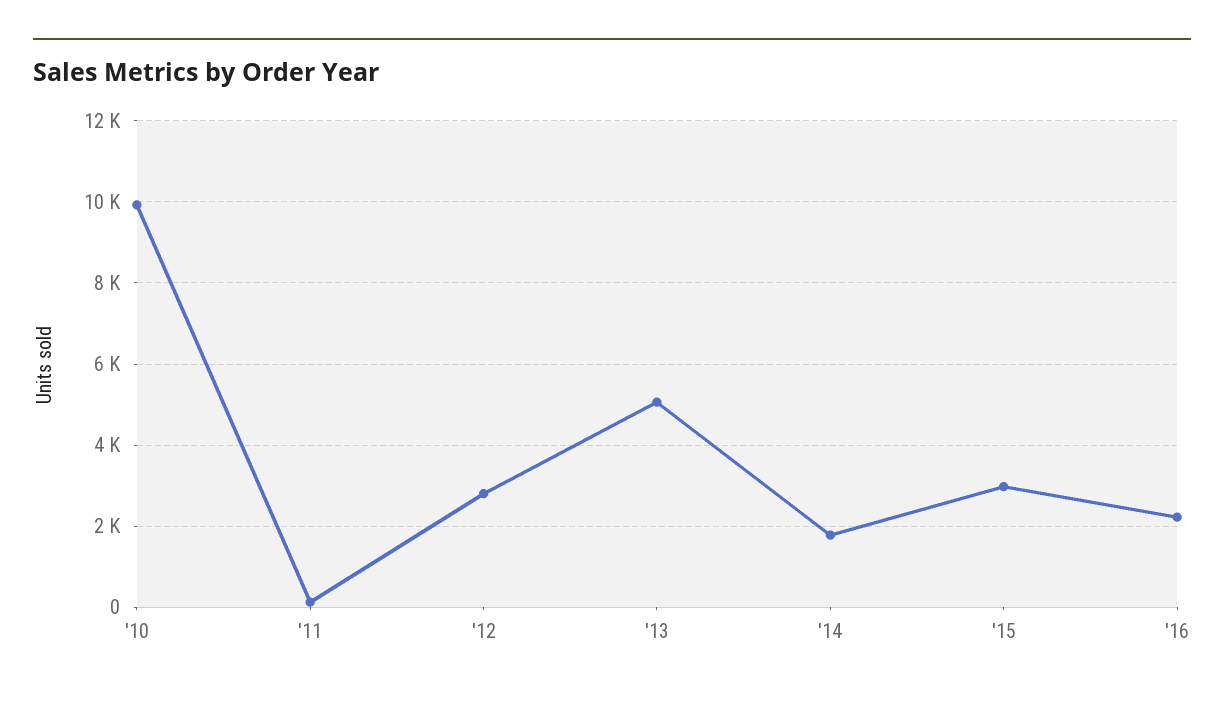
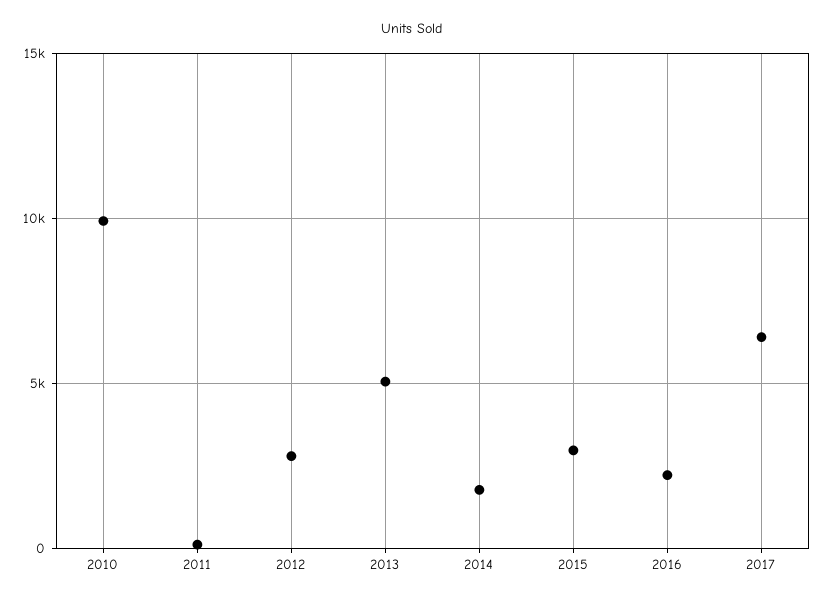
2017: none -> 6500

